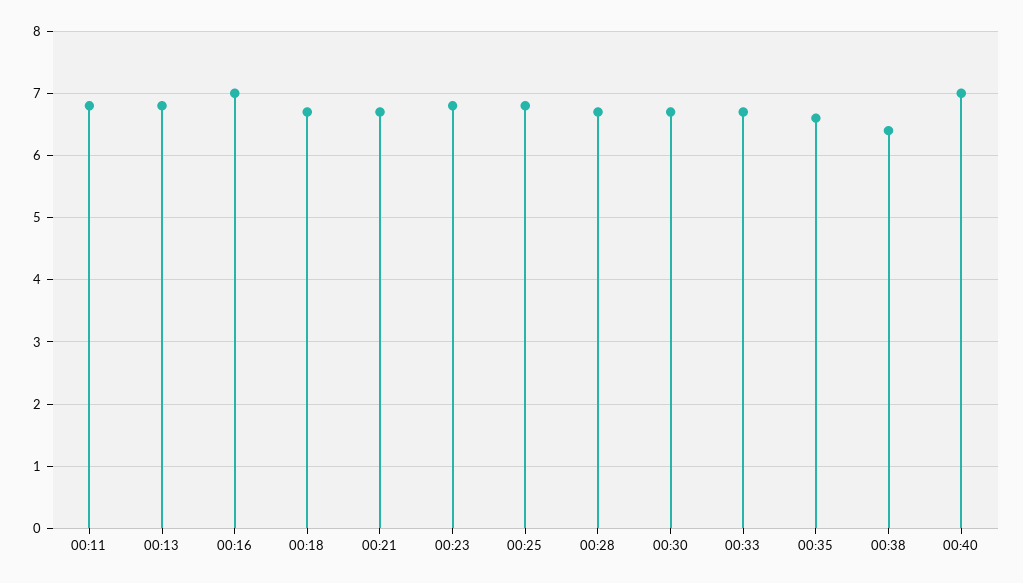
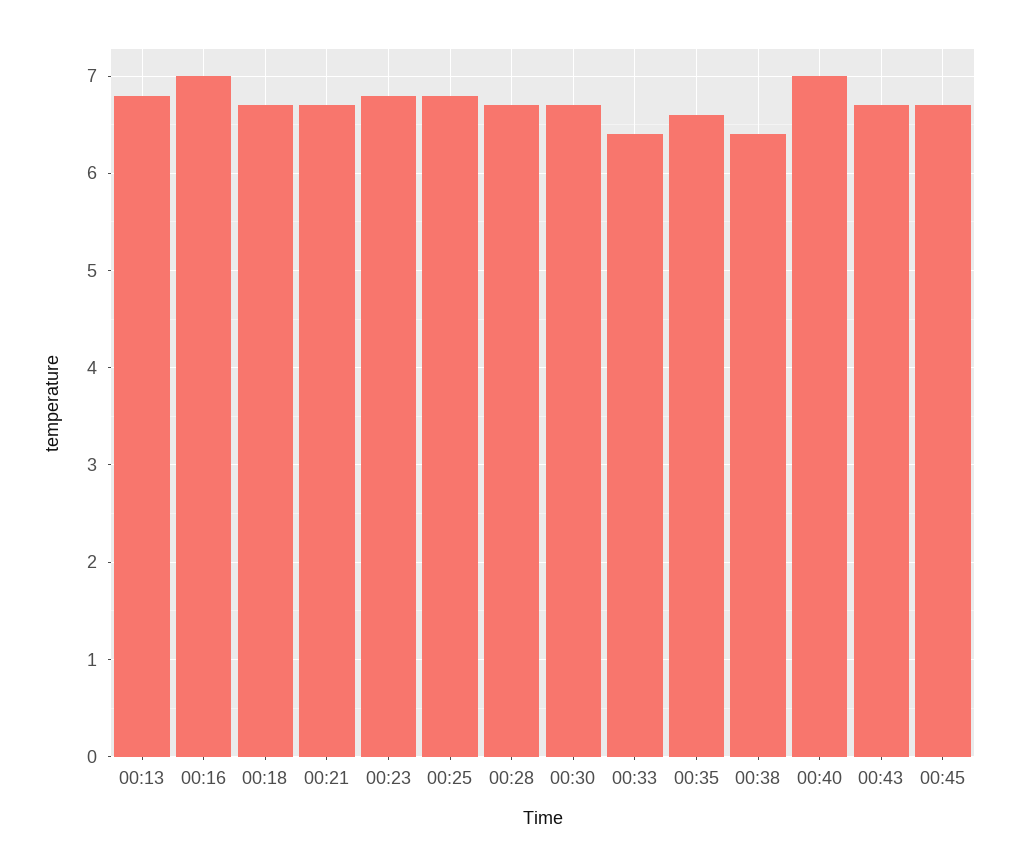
00:11: 6.8 -> none
00:33: 6.7 -> 6.4
00:43: none -> 6.7
00:45: none -> 6.7

